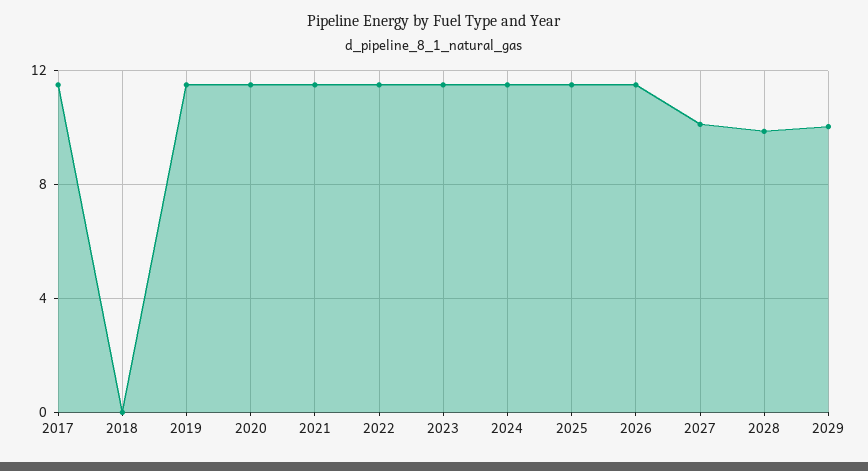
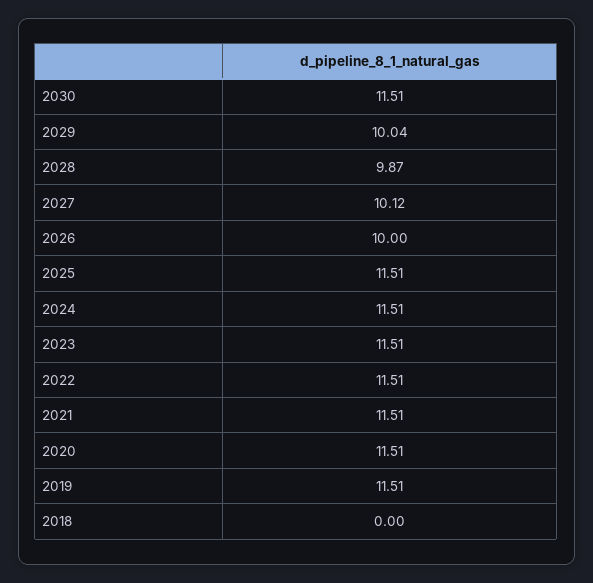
2017: 11.5 -> none
2026: 11.5 -> 10
2030: none -> 11.51

